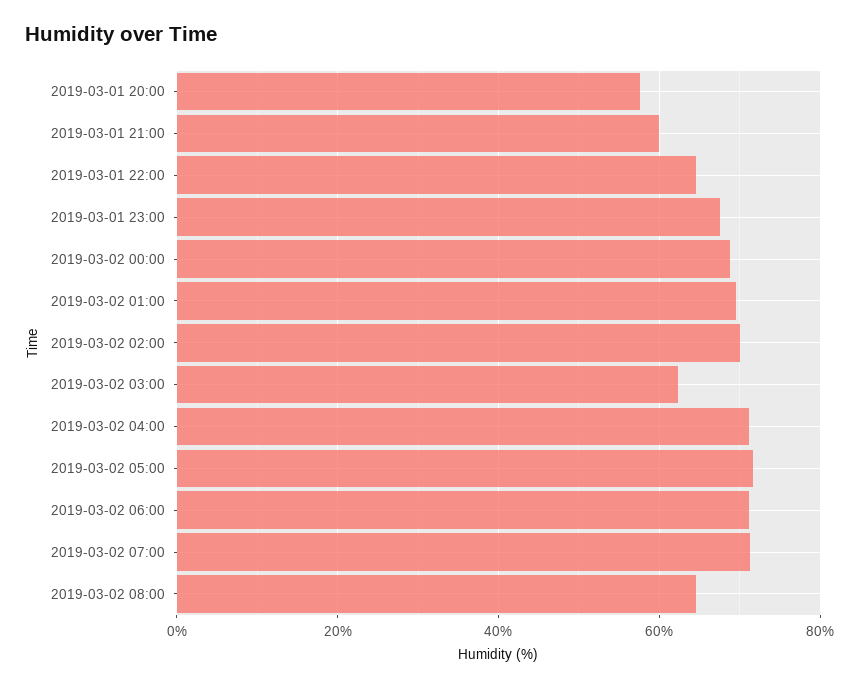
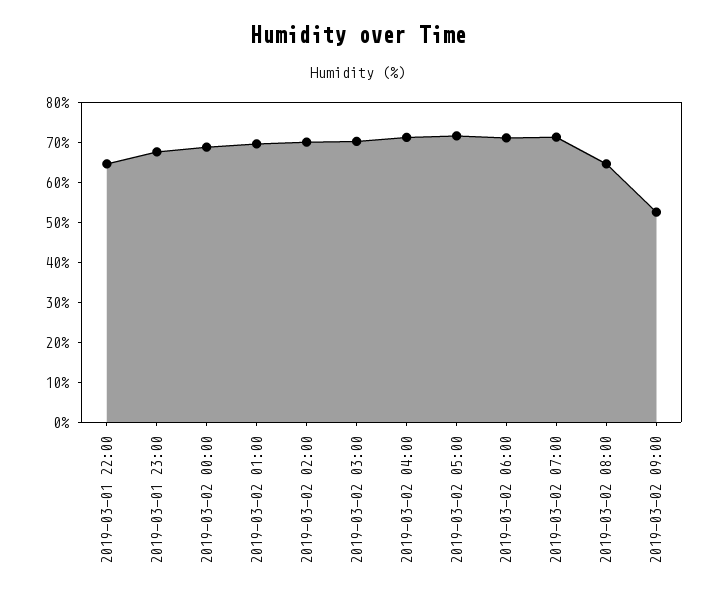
2019-03-01 20:00: 58 -> none
2019-03-01 21:00: 60 -> none
2019-03-02 03:00: 62 -> 70
2019-03-02 09:00: none -> 52.5

